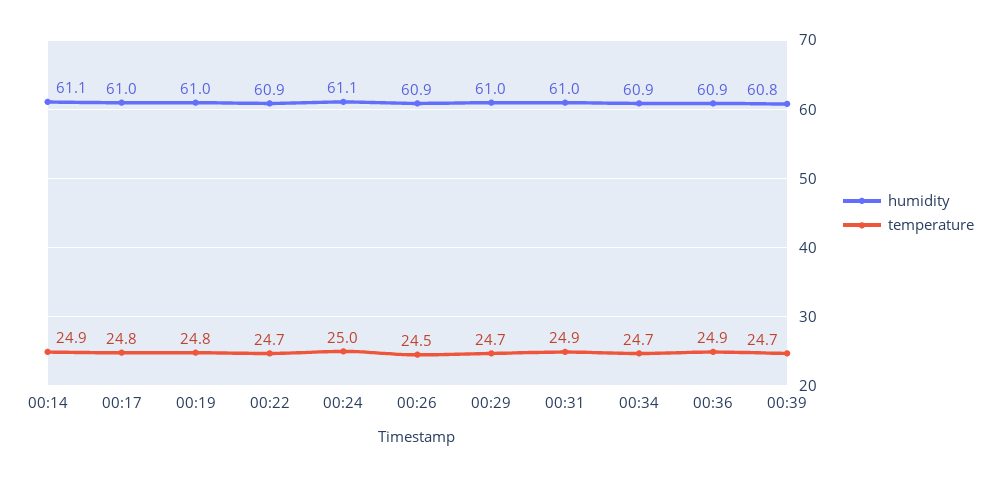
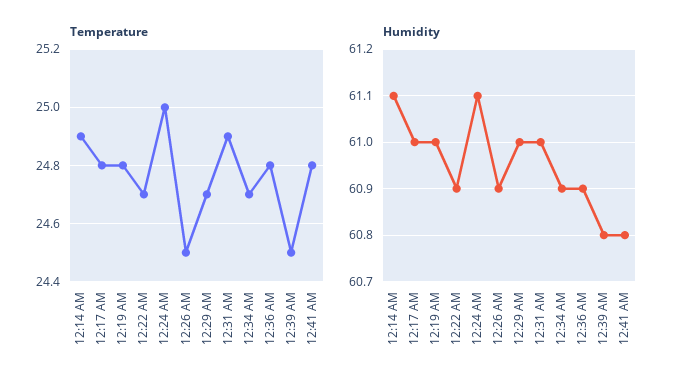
temperature, 00:36: 24.9 -> 24.8
temperature, 00:39: 24.7 -> 24.5
temperature, 12:41 AM: none -> 24.8
humidity, 12:41 AM: none -> 60.8

